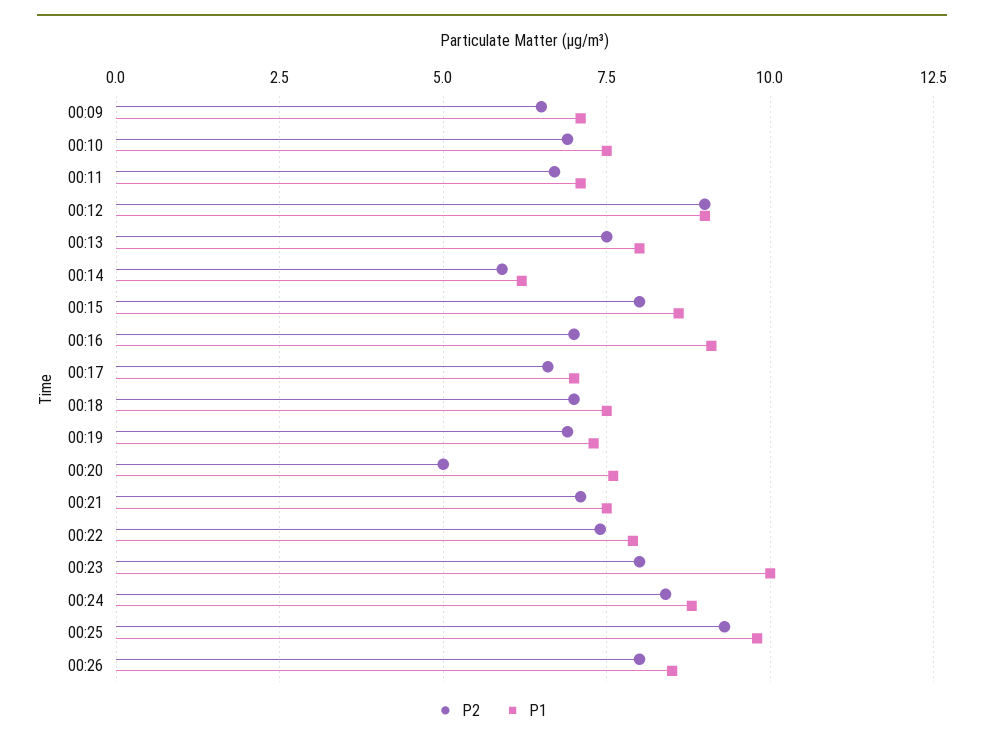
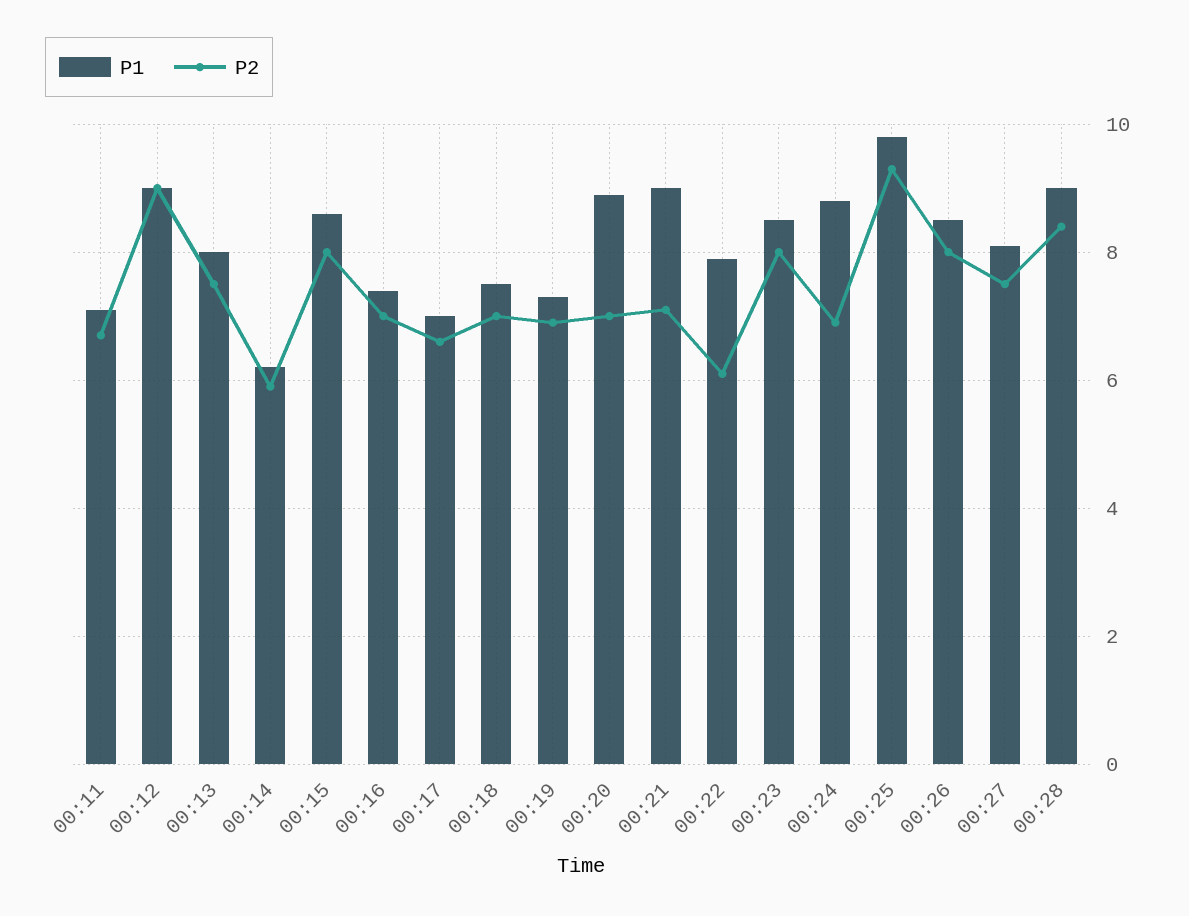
P2, 00:09: 6.5 -> none
P1, 00:09: 7 -> none
P2, 00:10: 7 -> none
P1, 00:10: 7.5 -> none
P1, 00:16: 9 -> 7.5
P2, 00:20: 5 -> 7
P1, 00:20: 7.5 -> 9
P1, 00:21: 7.5 -> 9
P2, 00:22: 7.5 -> 6
P1, 00:23: 10 -> 8.5
P2, 00:24: 8.5 -> 7
P1, 00:27: none -> 8
P2, 00:27: none -> 7.5
P1, 00:28: none -> 9
P2, 00:28: none -> 8.5

